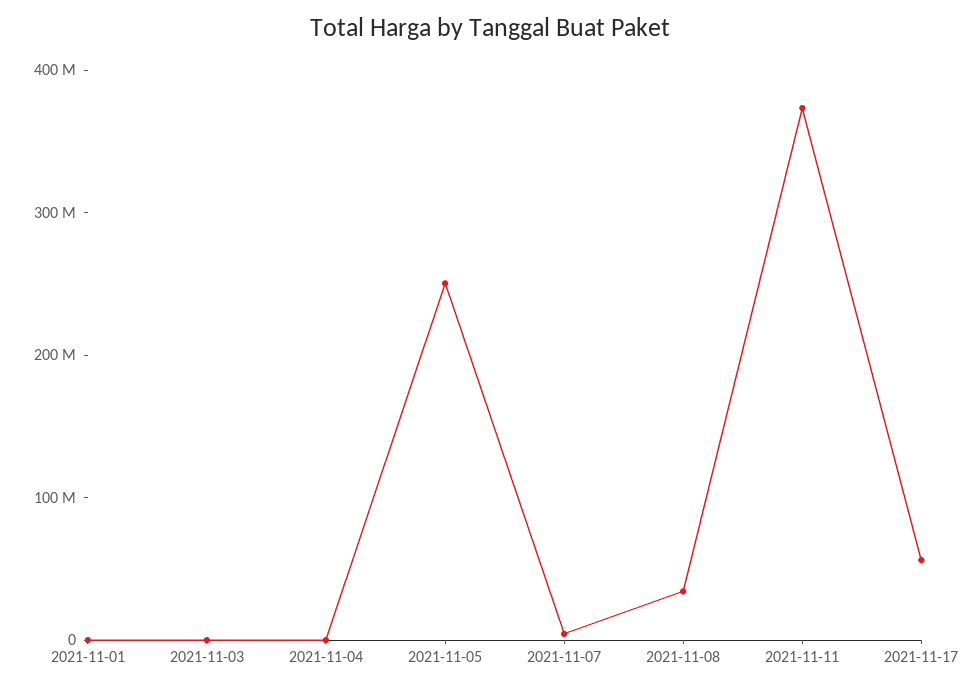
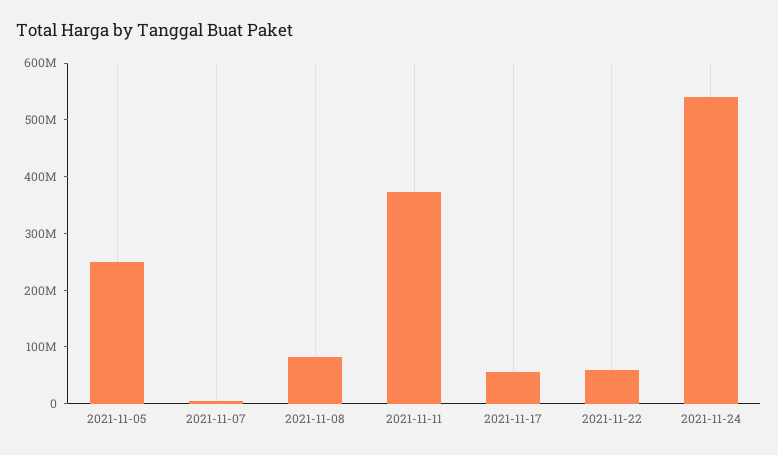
2021-11-01: 0 -> none
2021-11-03: 0 -> none
2021-11-04: 0 -> none
2021-11-08: 40000000 -> 80000000
2021-11-22: none -> 60000000
2021-11-24: none -> 540000000

